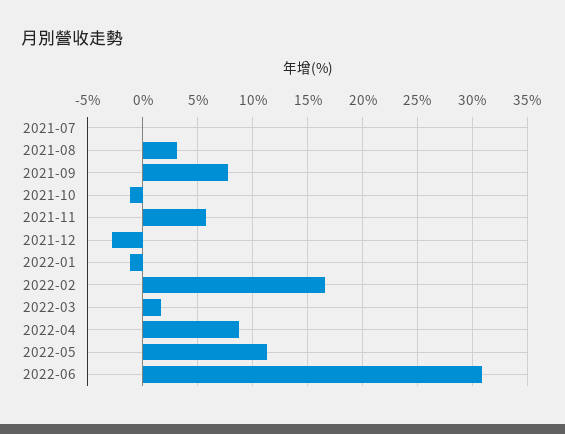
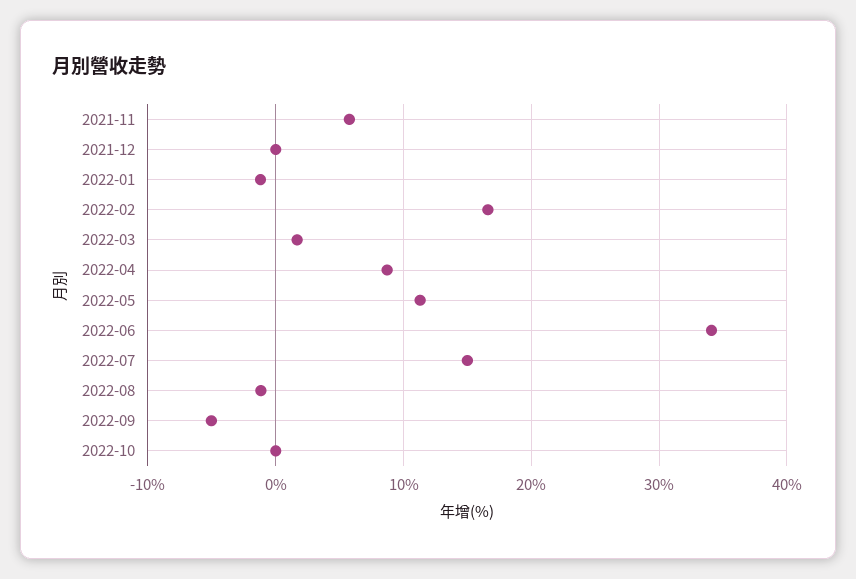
2021-07: 0 -> none
2021-08: 3 -> none
2021-09: 8 -> none
2021-10: -1 -> none
2021-12: -3 -> 0
2022-06: 31 -> 34
2022-07: none -> 15
2022-08: none -> -1
2022-09: none -> -5
2022-10: none -> 0

